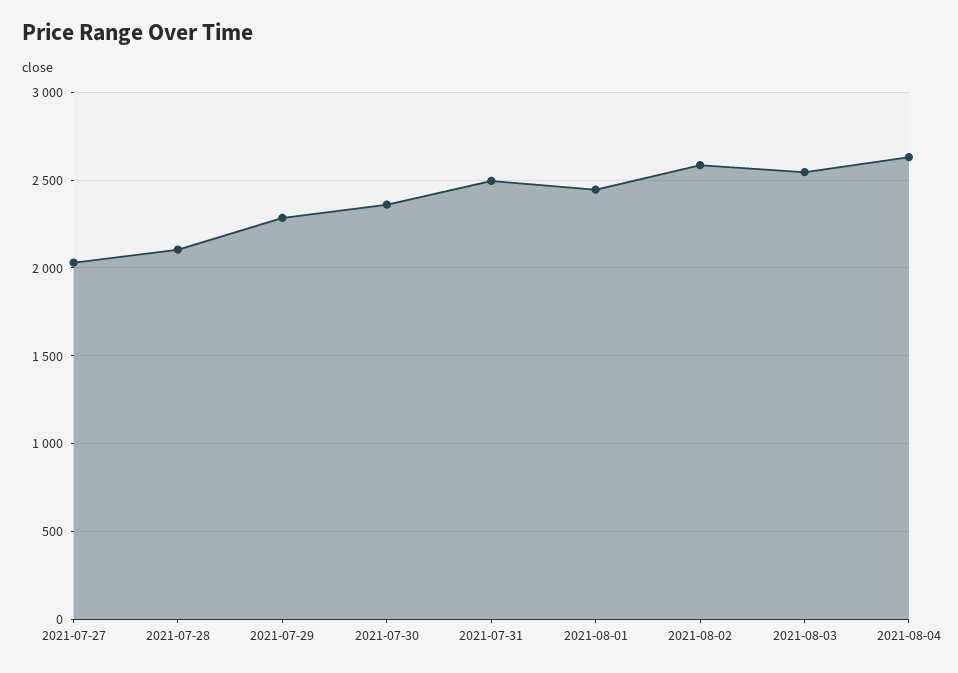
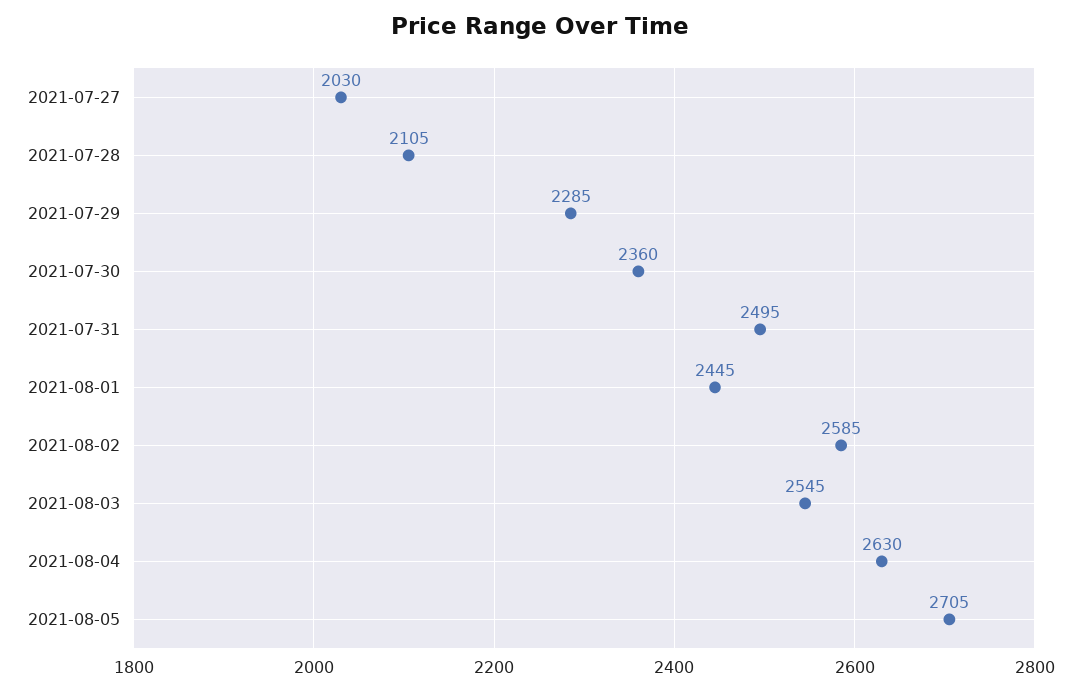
2021-08-05: none -> 2705

